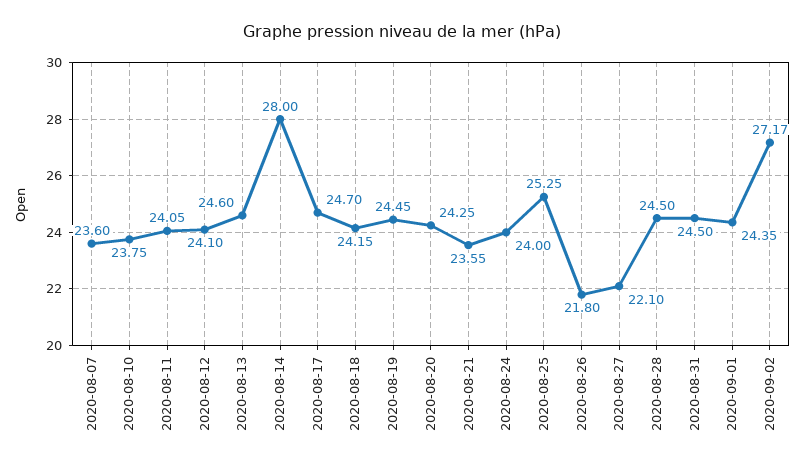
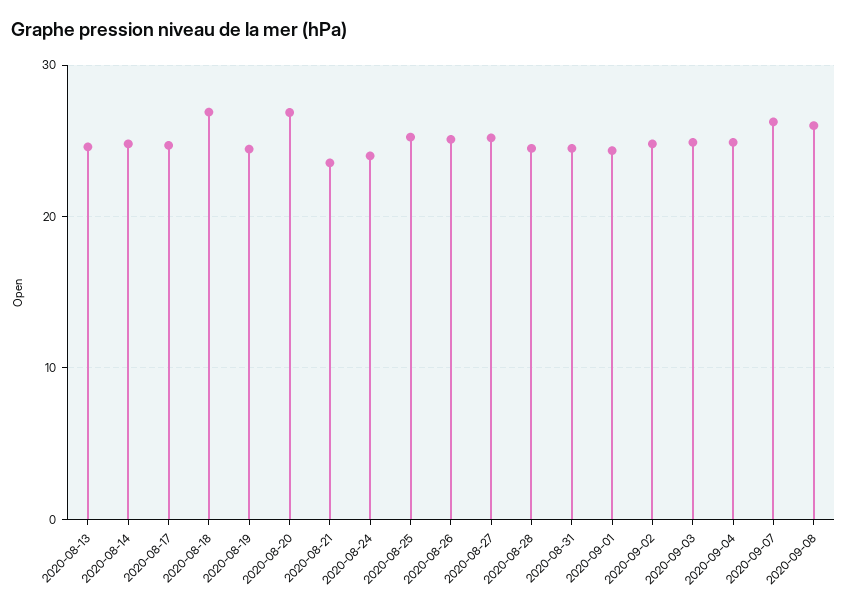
2020-08-07: 23.6 -> none
2020-08-10: 23.75 -> none
2020-08-11: 24.05 -> none
2020-08-12: 24.1 -> none
2020-08-14: 28 -> 25
2020-08-18: 24.15 -> 27
2020-08-20: 24.25 -> 27
2020-08-26: 21.8 -> 25
2020-08-27: 22.1 -> 25
2020-09-02: 27.17 -> 25
2020-09-03: none -> 25
2020-09-04: none -> 25
2020-09-07: none -> 26
2020-09-08: none -> 26

